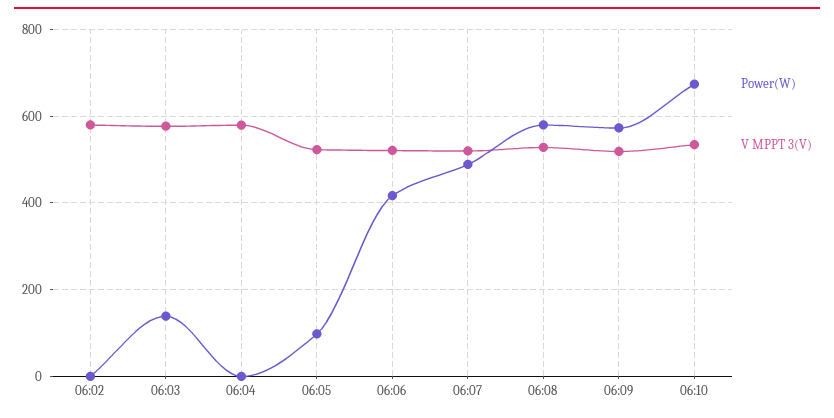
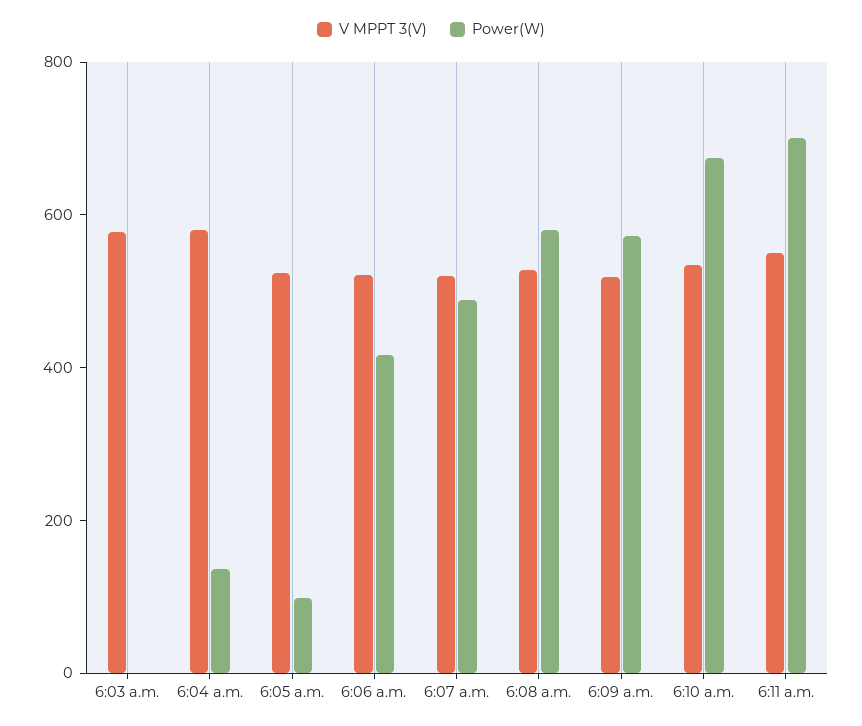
Power(W), 06:02: 0 -> none
V MPPT 3(V), 06:02: 580 -> none
Power(W), 06:03: 140 -> 0
Power(W), 06:04: 0 -> 150
V MPPT 3(V), 6:11 a.m.: none -> 550
Power(W), 6:11 a.m.: none -> 700

